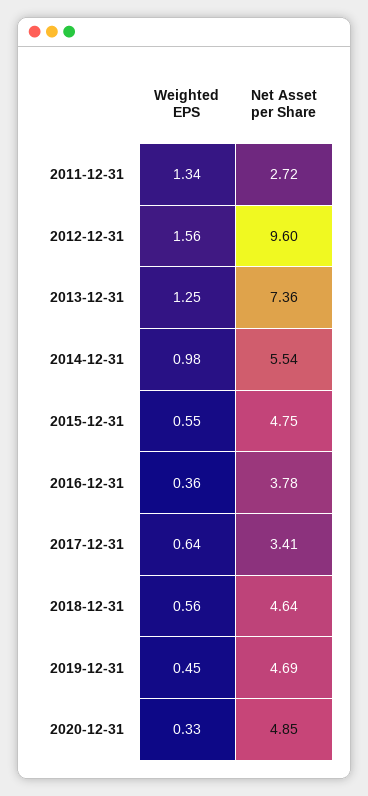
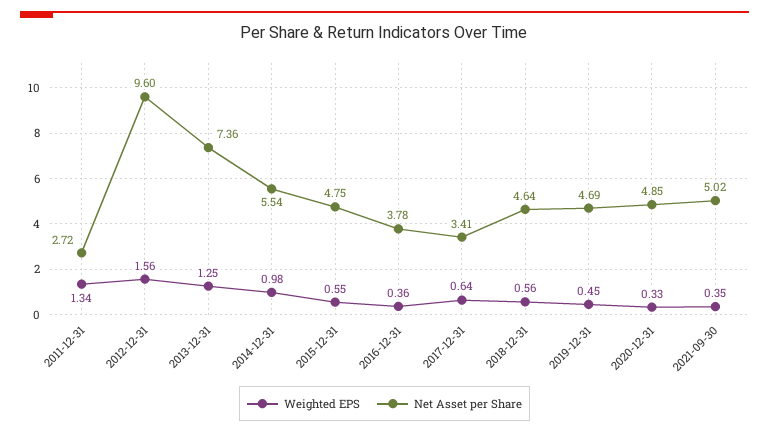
Weighted EPS, 2021-09-30: none -> 0.35
Net Asset per Share, 2021-09-30: none -> 5.02

